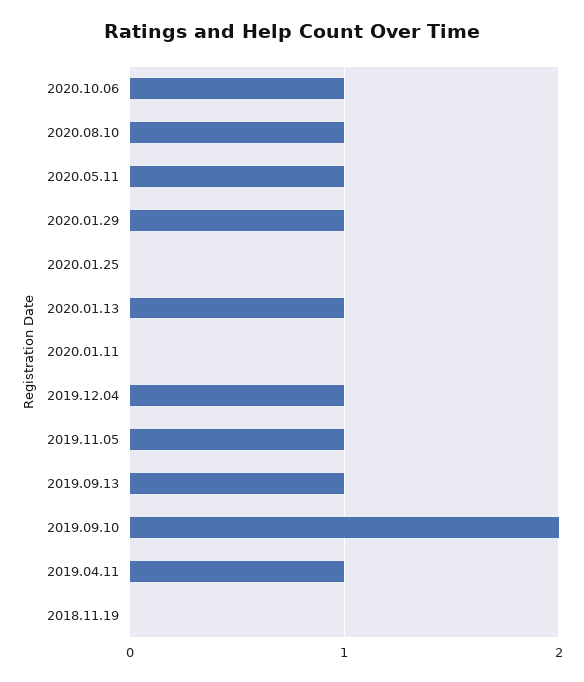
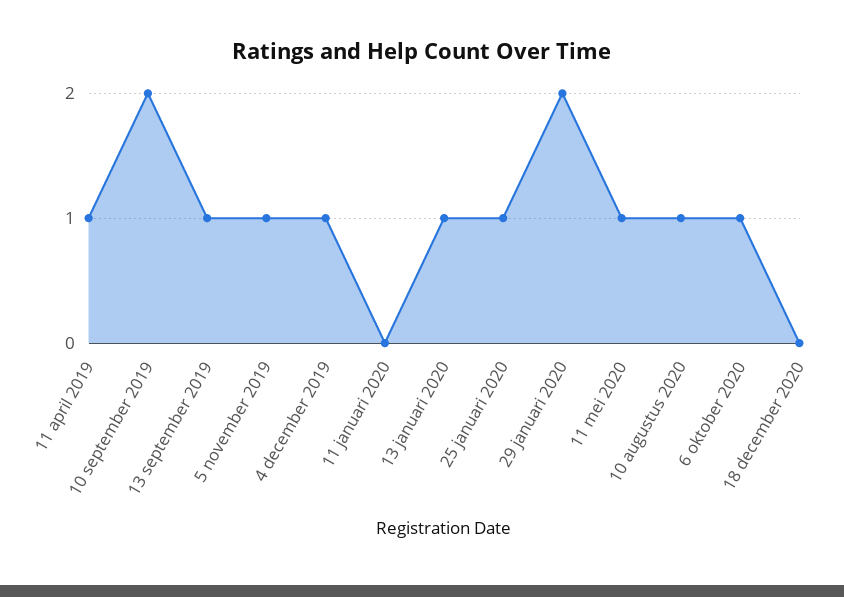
2020.01.29: 1 -> 2
2020.01.25: 0 -> 1
2018.11.19: 0 -> none
18 december 2020: none -> 0

